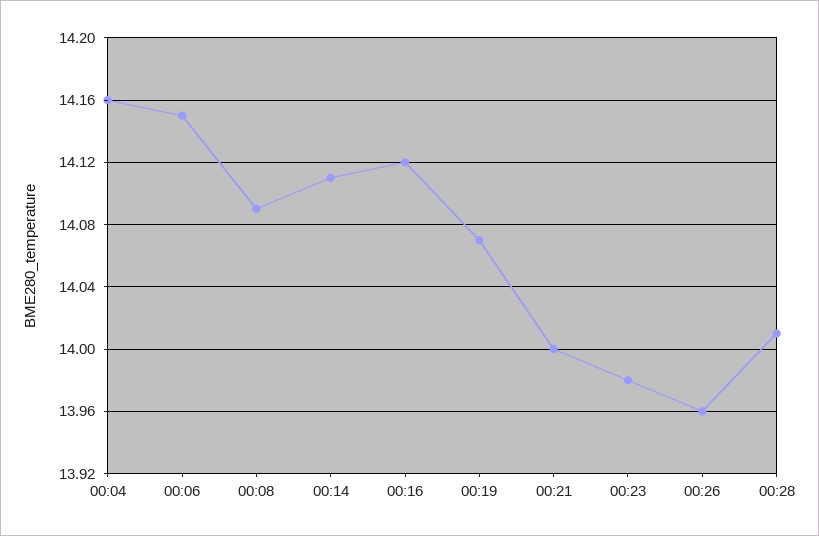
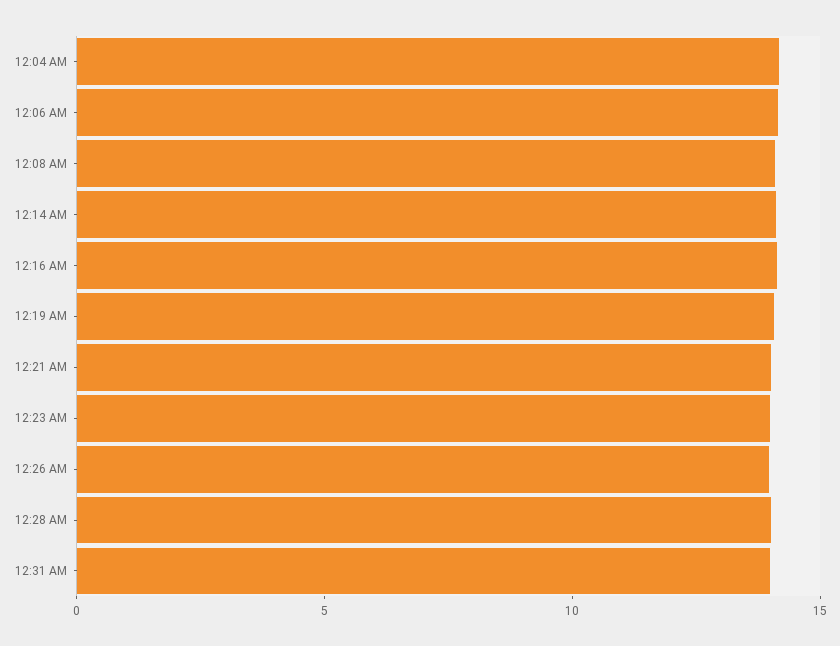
12:31 AM: none -> 14

